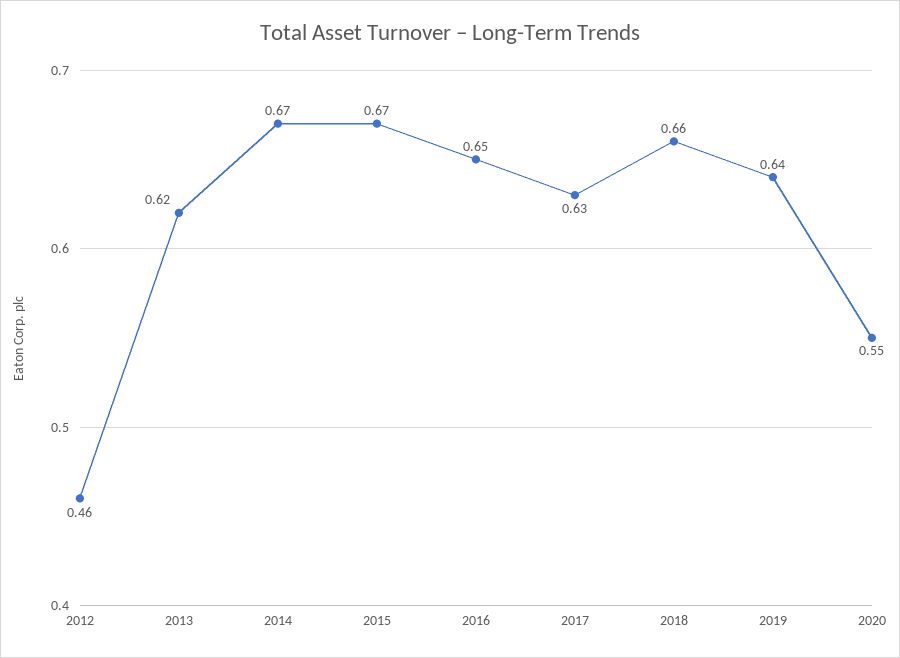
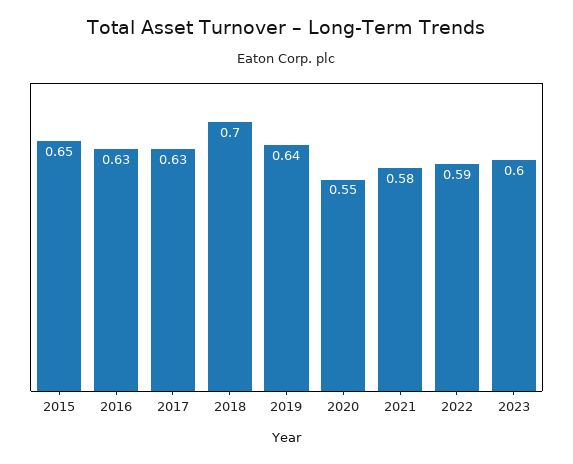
2012: 0.46 -> none
2013: 0.62 -> none
2014: 0.67 -> none
2015: 0.67 -> 0.65
2016: 0.65 -> 0.63
2018: 0.66 -> 0.7
2021: none -> 0.58
2022: none -> 0.59
2023: none -> 0.6

